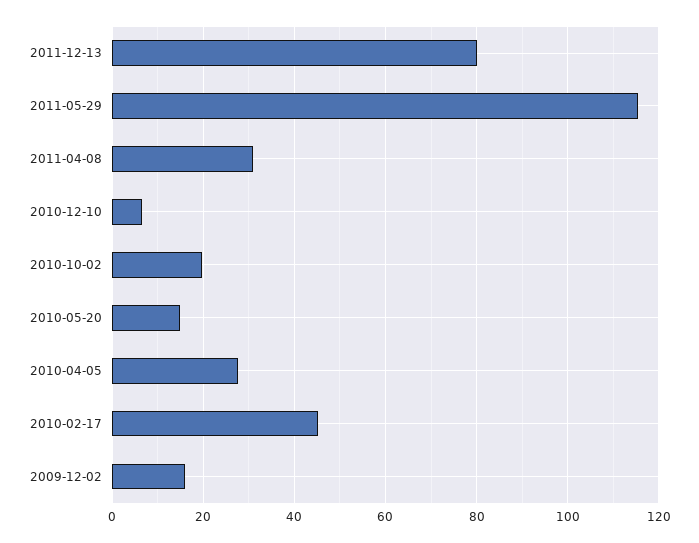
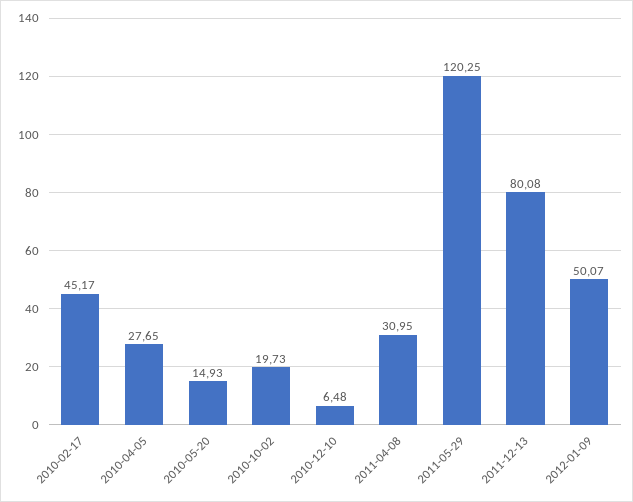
2011-05-29: 116 -> 120.25
2009-12-02: 16 -> none
2012-01-09: none -> 50.07

